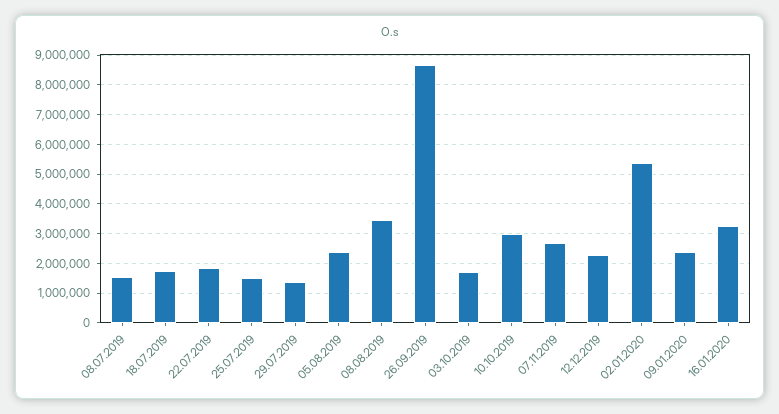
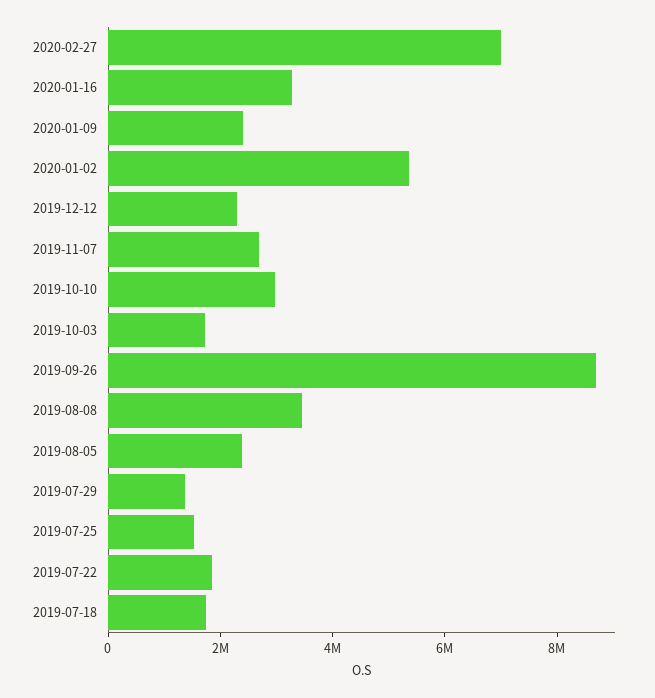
08.07.2019: 1500000 -> none
2020-02-27: none -> 7000000

